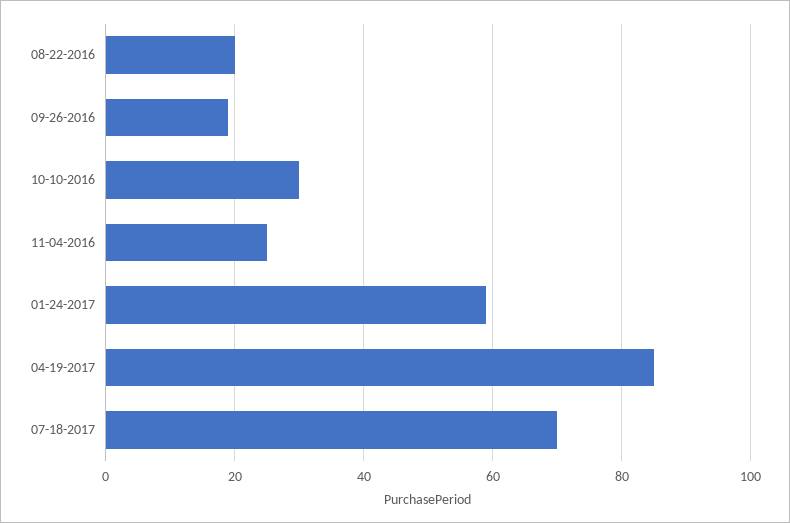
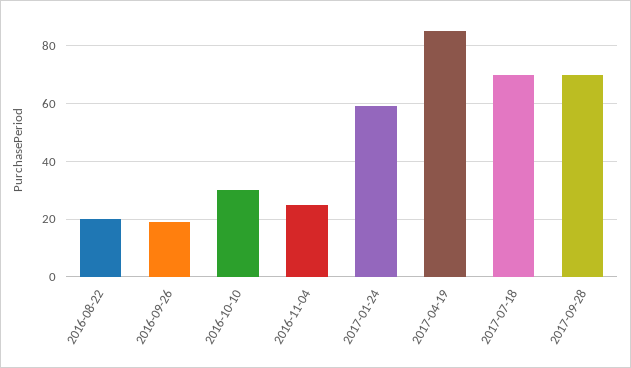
2017-09-28: none -> 70

